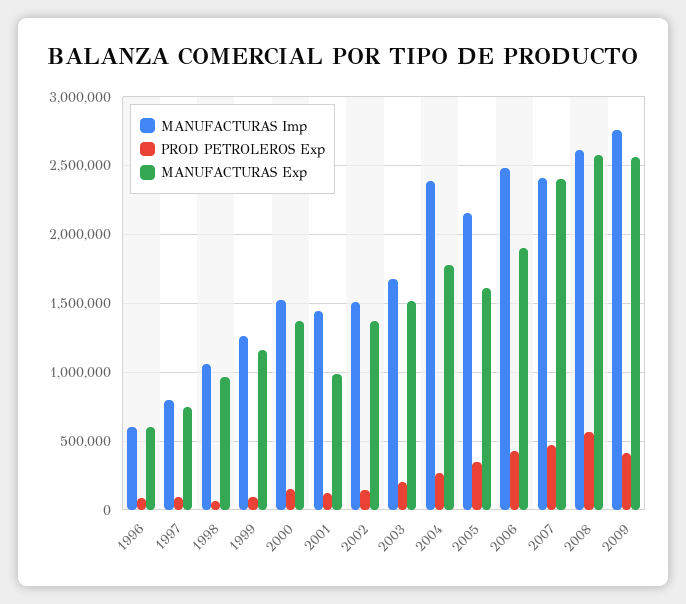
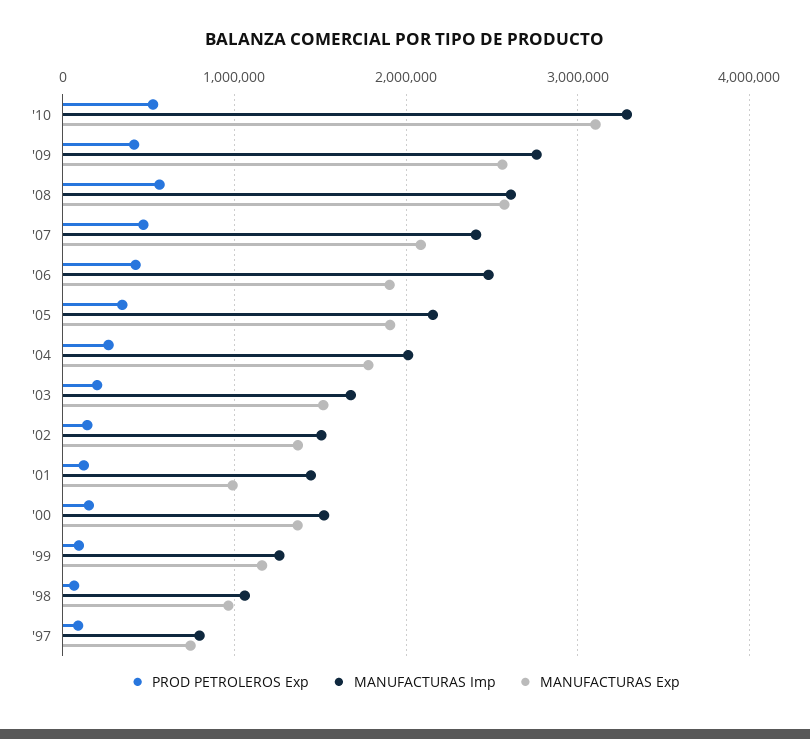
MANUFACTURAS Imp, 1996: 600000 -> none
PROD PETROLEROS Exp, 1996: 100000 -> none
MANUFACTURAS Exp, 1996: 600000 -> none
MANUFACTURAS Imp, 2004: 2400000 -> 2000000
MANUFACTURAS Exp, 2005: 1600000 -> 1900000
MANUFACTURAS Exp, 2007: 2400000 -> 2100000
PROD PETROLEROS Exp, '10: none -> 500000
MANUFACTURAS Imp, '10: none -> 3300000
MANUFACTURAS Exp, '10: none -> 3100000

